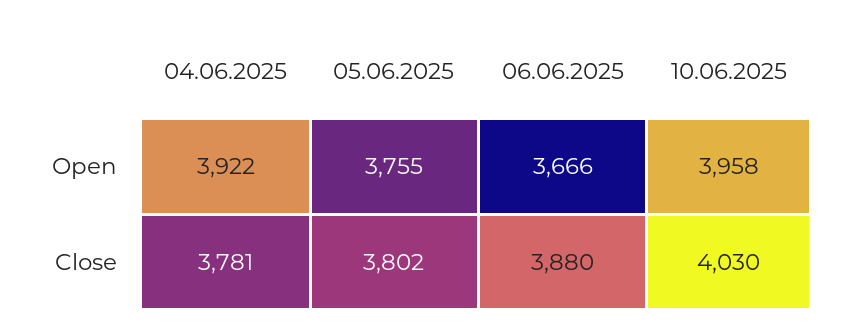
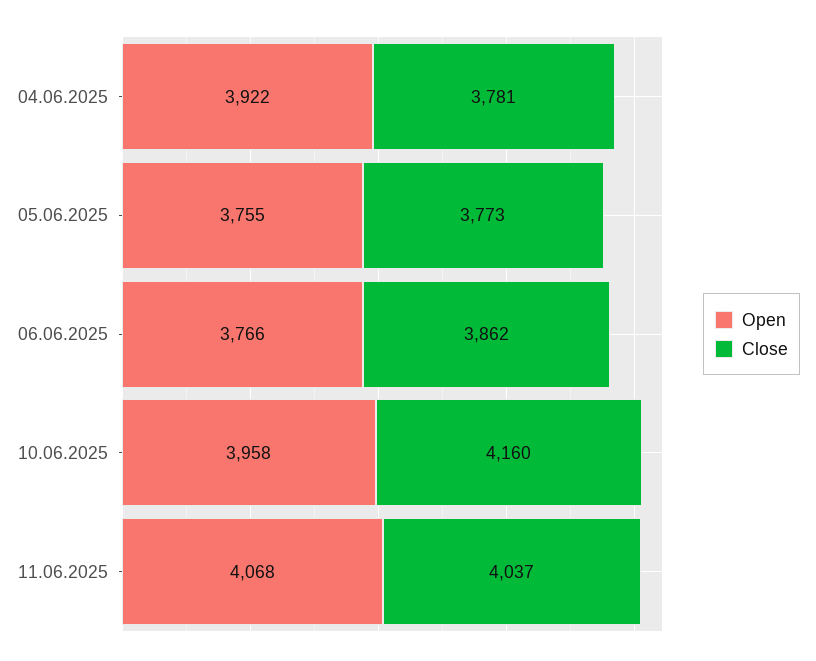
Open, 06.06.2025: 3666 -> 3766
Close, 05.06.2025: 3802 -> 3773
Close, 06.06.2025: 3880 -> 3862
Close, 10.06.2025: 4030 -> 4160
Open, 11.06.2025: none -> 4068
Close, 11.06.2025: none -> 4037

